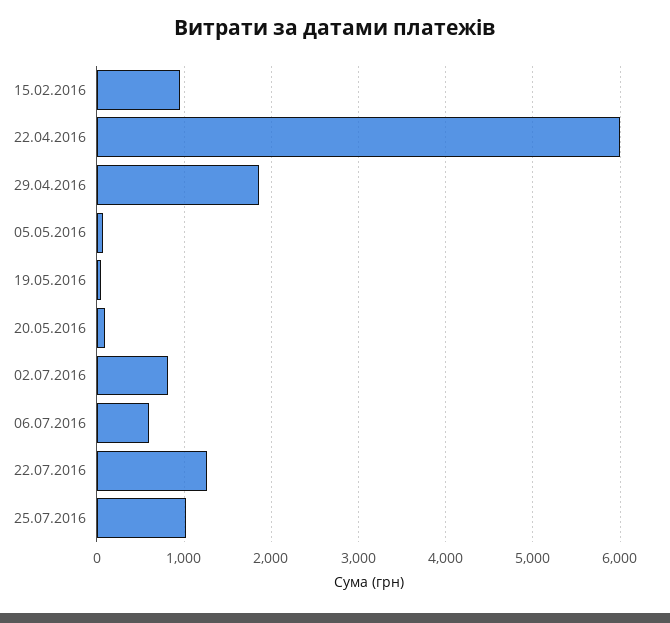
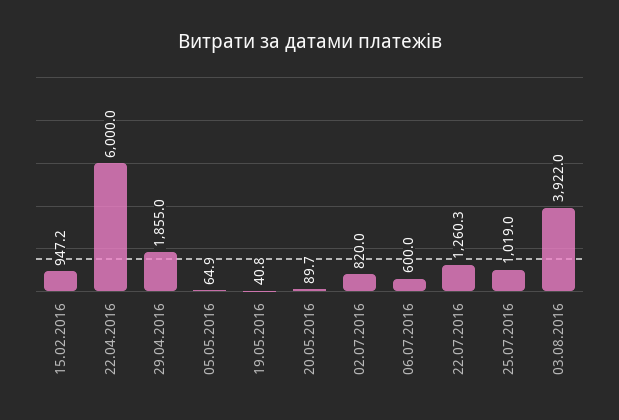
03.08.2016: none -> 3922

